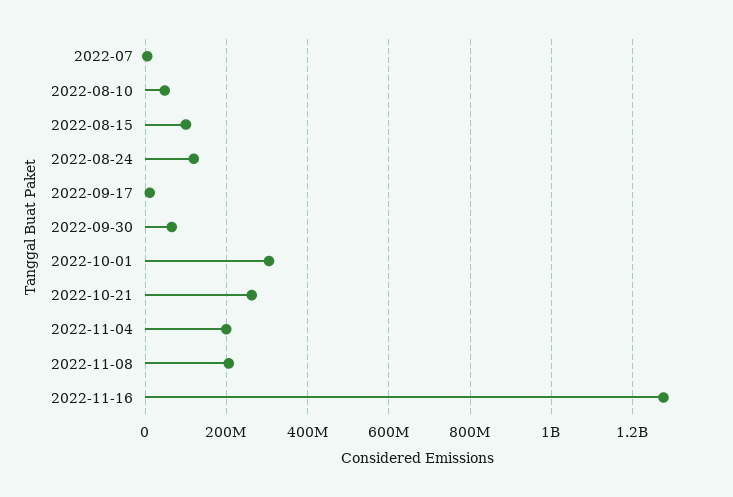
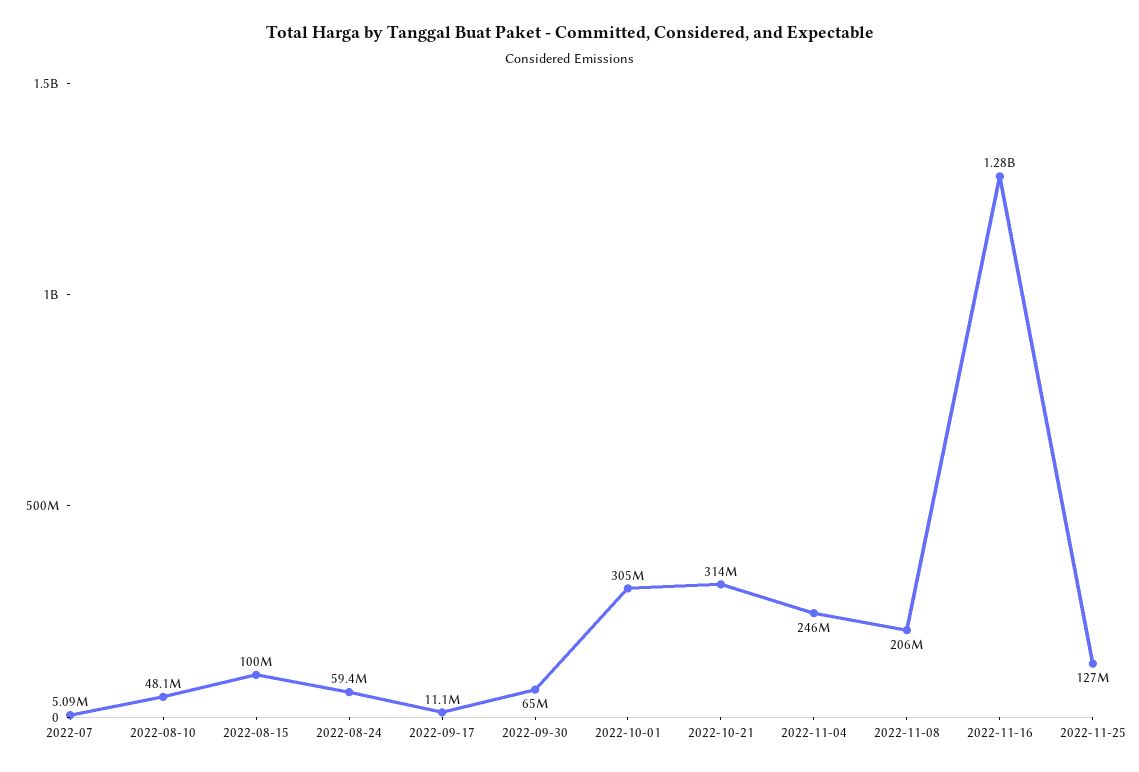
2022-08-24: 120000000 -> 59400000
2022-10-21: 260000000 -> 314000000
2022-11-04: 200000000 -> 246000000
2022-11-25: none -> 127000000

